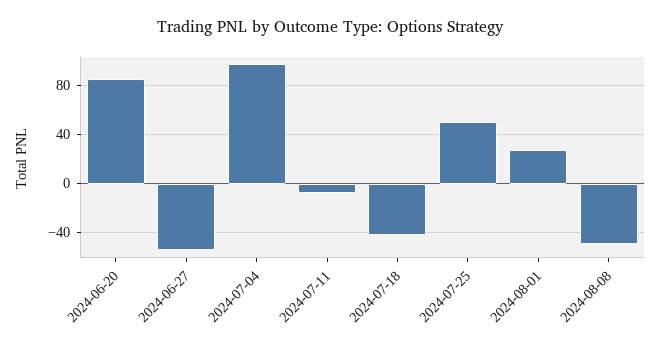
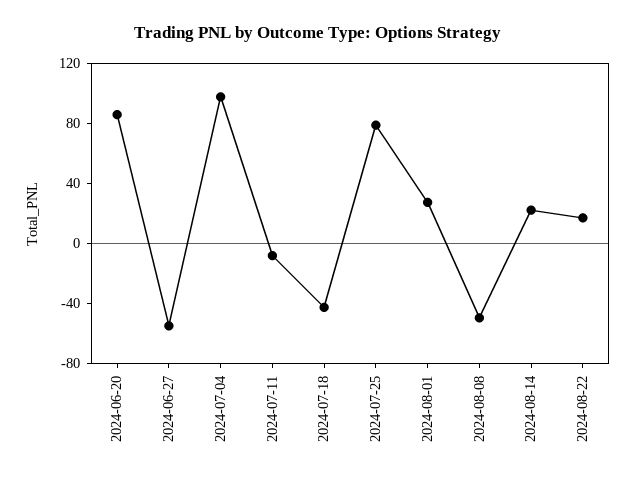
2024-07-25: 50 -> 80
2024-08-14: none -> 20
2024-08-22: none -> 20

